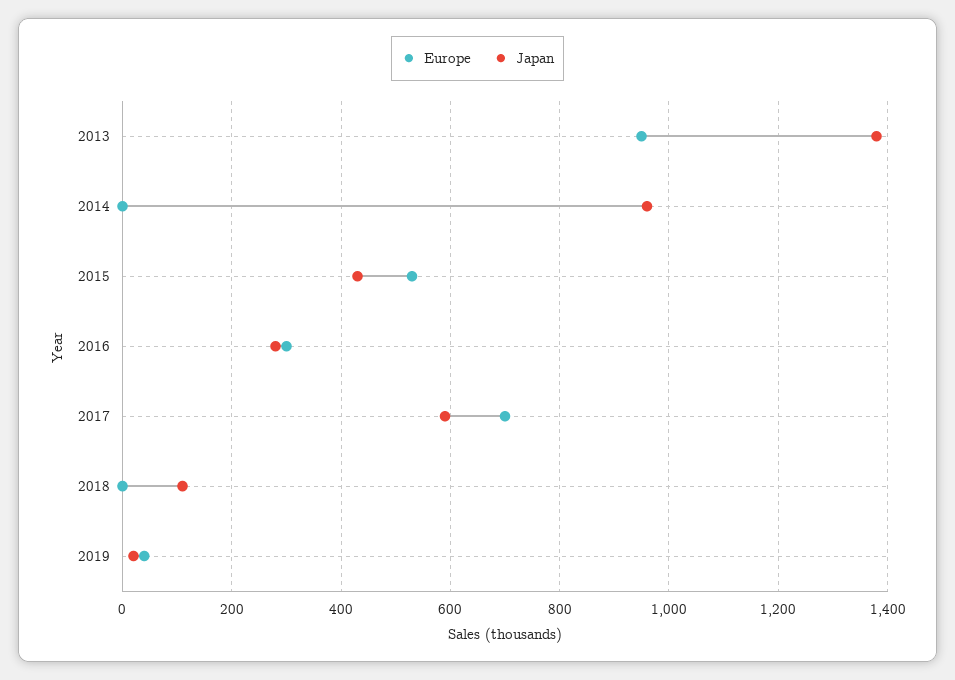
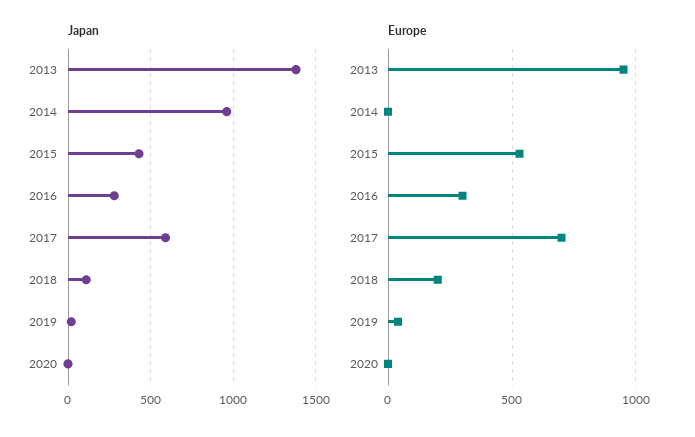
Europe, 2018: 0 -> 200
Japan, 2020: none -> 0
Europe, 2020: none -> 0

